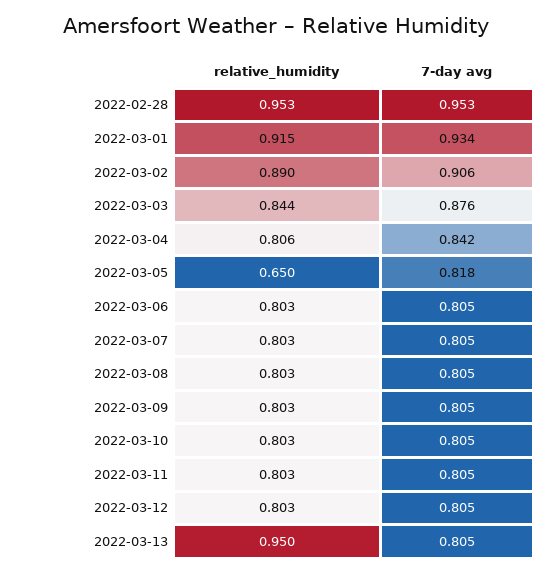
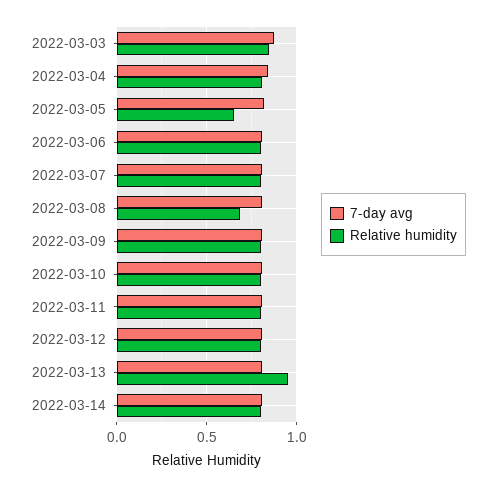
relative_humidity, 2022-02-28: 0.953 -> none
7-day avg, 2022-02-28: 0.953 -> none
relative_humidity, 2022-03-01: 0.915 -> none
7-day avg, 2022-03-01: 0.934 -> none
relative_humidity, 2022-03-02: 0.89 -> none
7-day avg, 2022-03-02: 0.906 -> none
relative_humidity, 2022-03-08: 0.803 -> 0.7
7-day avg, 2022-03-14: none -> 0.8
relative_humidity, 2022-03-14: none -> 0.8

